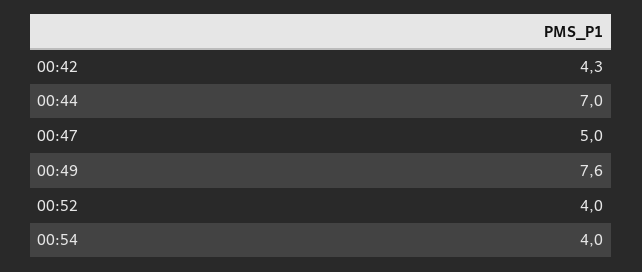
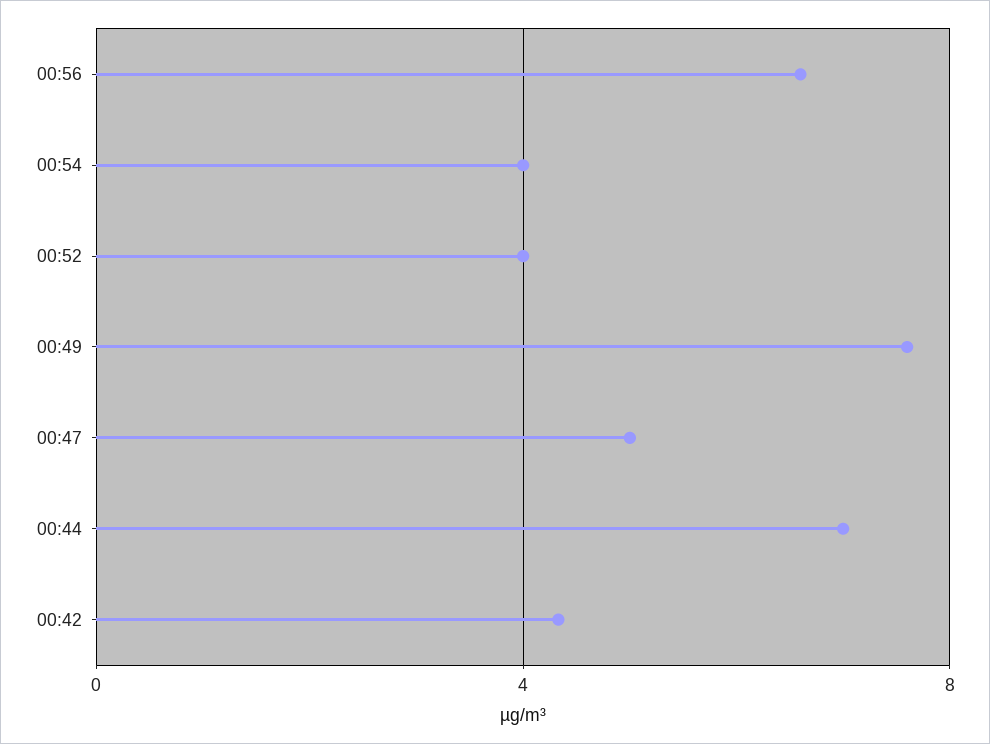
00:56: none -> 6.5

